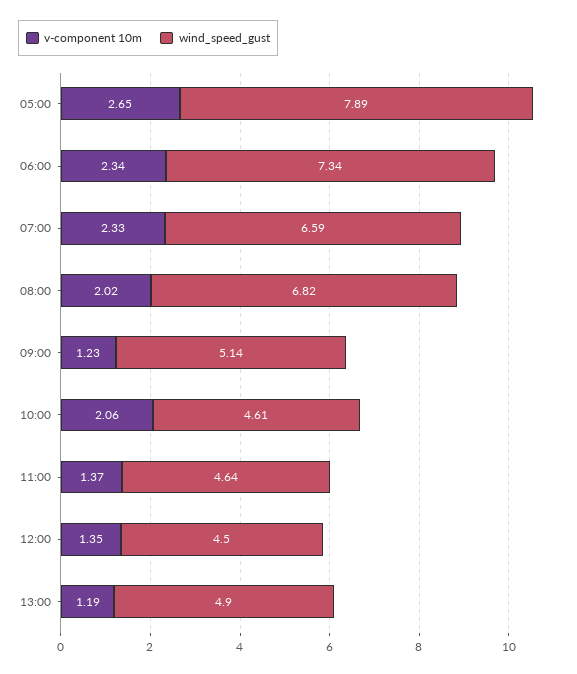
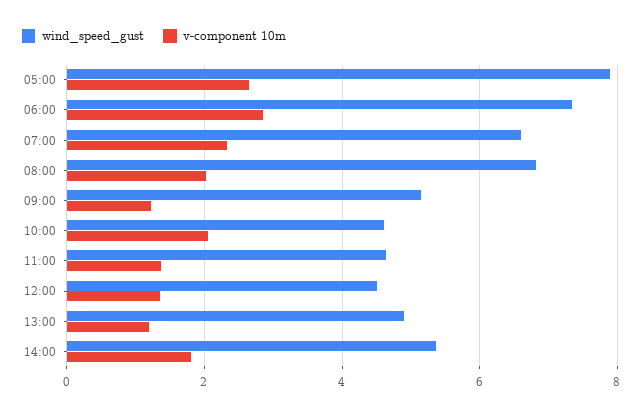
v-component 10m, 06:00: 2.34 -> 2.8
wind_speed_gust, 14:00: none -> 5.4
v-component 10m, 14:00: none -> 1.8

